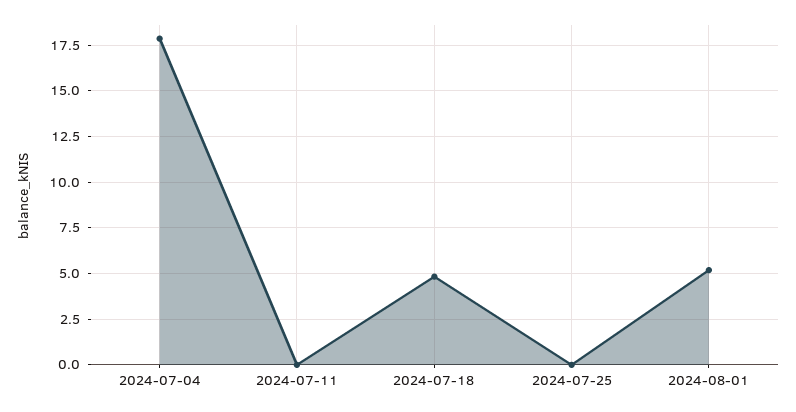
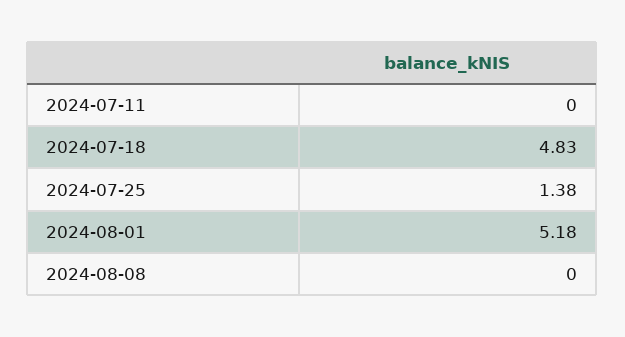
2024-07-04: 18 -> none
2024-07-25: 0 -> 1.38
2024-08-08: none -> 0

